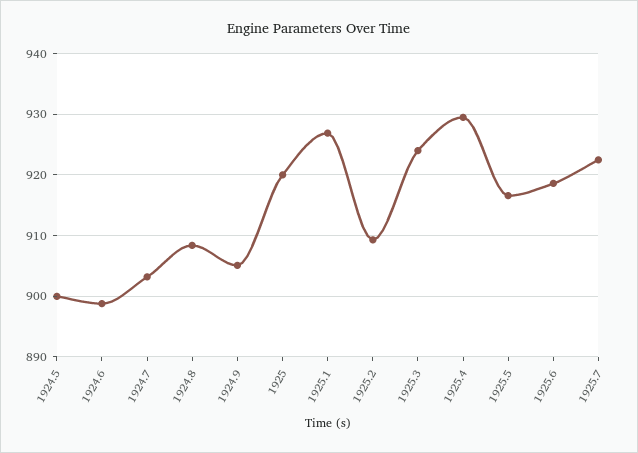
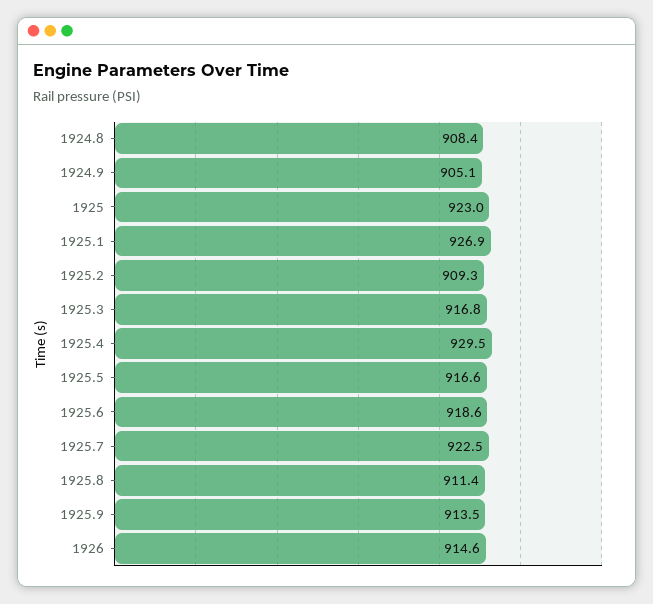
1924.5: 900 -> none
1924.6: 899 -> none
1924.7: 903 -> none
1925: 920 -> 923
1925.3: 924 -> 916.8
1925.8: none -> 911.4
1925.9: none -> 913.5
1926: none -> 914.6

